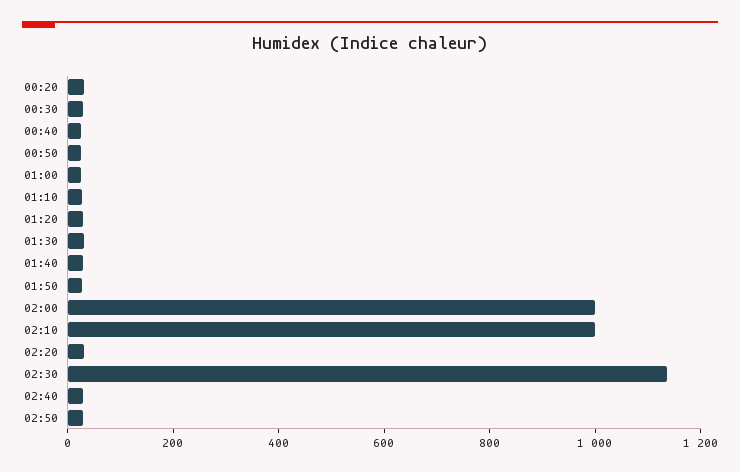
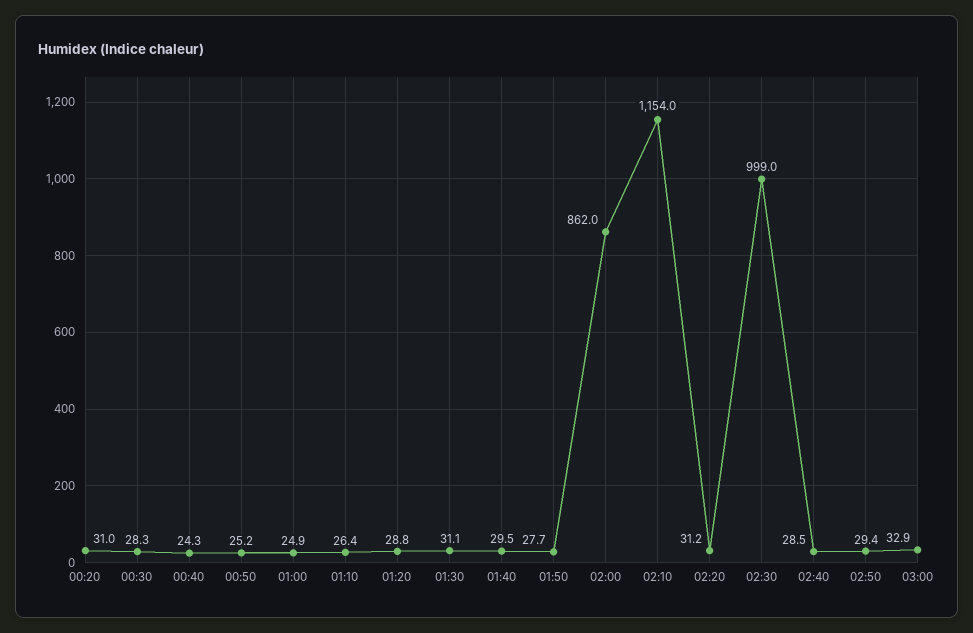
02:00: 1000 -> 862
02:10: 1000 -> 1154
02:30: 1150 -> 999
03:00: none -> 32.9

